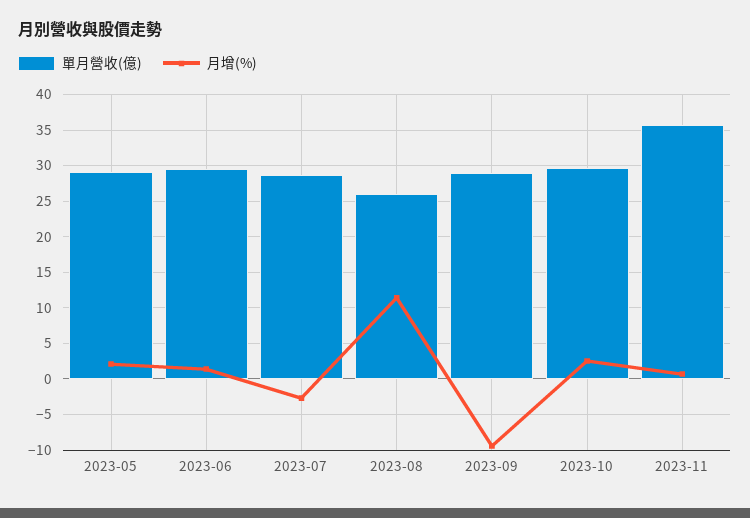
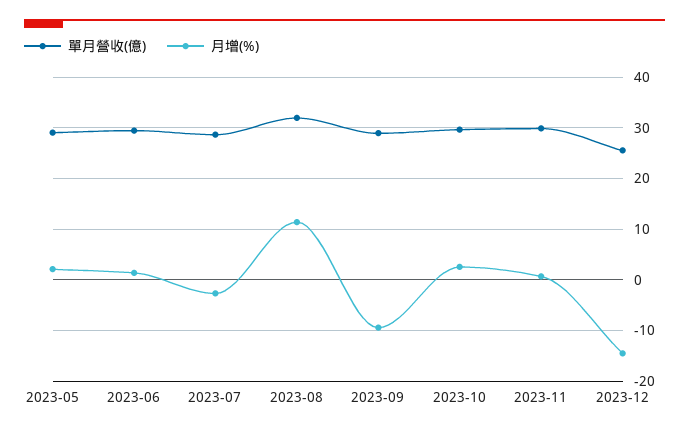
單月營收(億), 2023-08: 26 -> 32
單月營收(億), 2023-11: 36 -> 30
單月營收(億), 2023-12: none -> 26
月增(%), 2023-12: none -> -14

